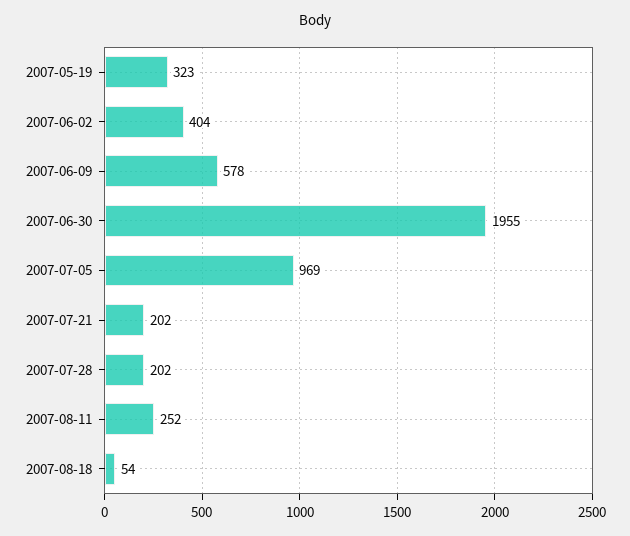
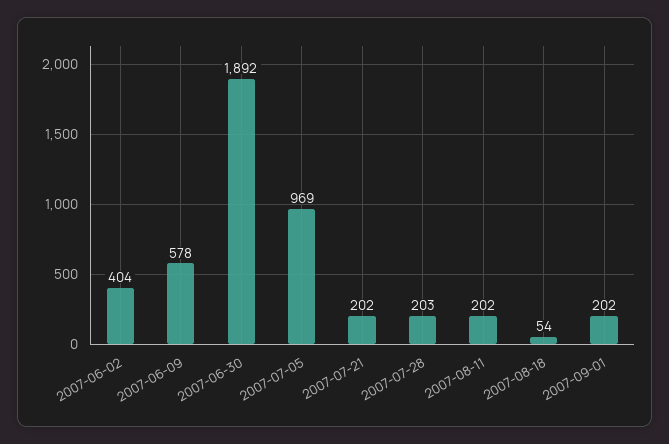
2007-05-19: 323 -> none
2007-06-30: 1955 -> 1892
2007-07-28: 202 -> 203
2007-08-11: 252 -> 202
2007-09-01: none -> 202

